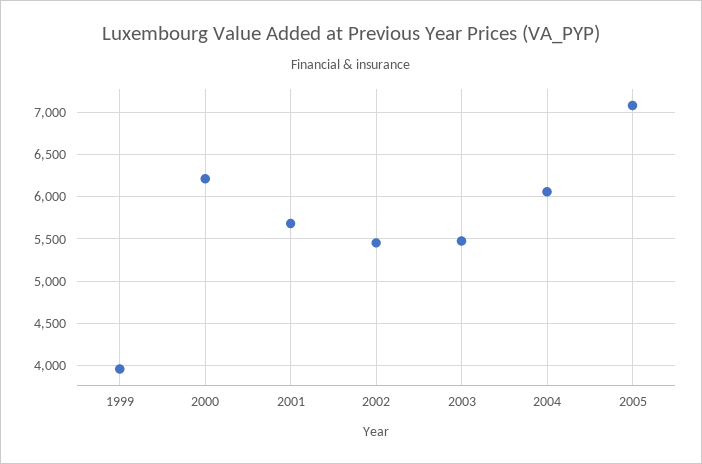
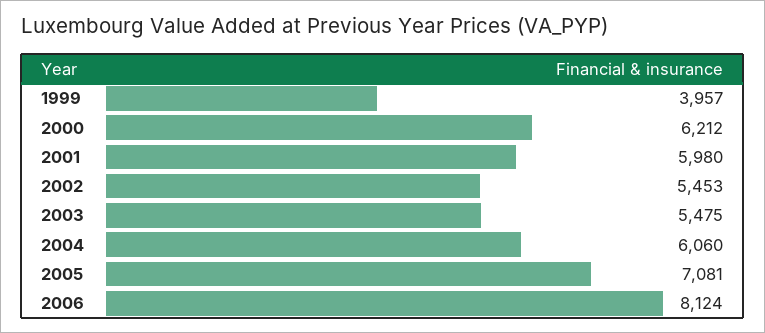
2001: 5700 -> 5980
2006: none -> 8124

